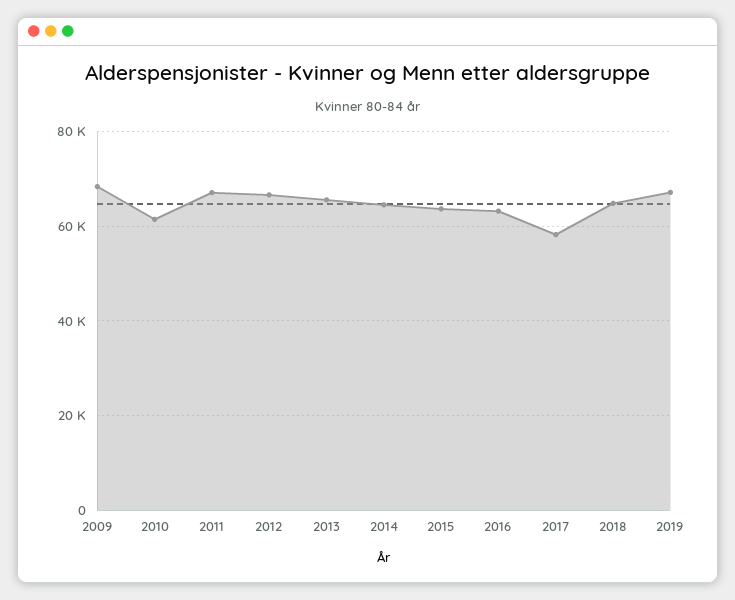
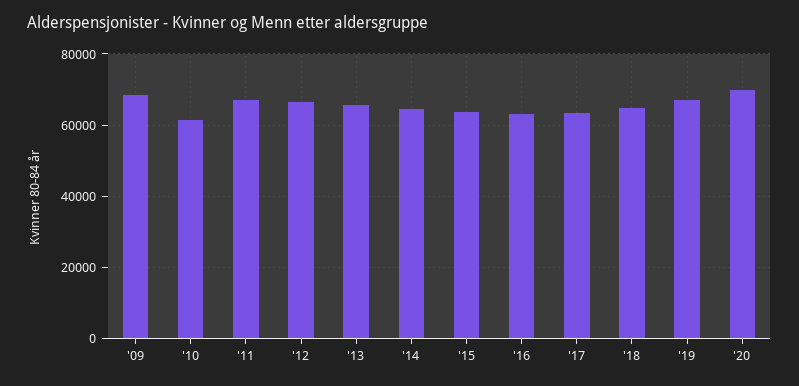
2017: 58000 -> 64000
'20: none -> 70000

